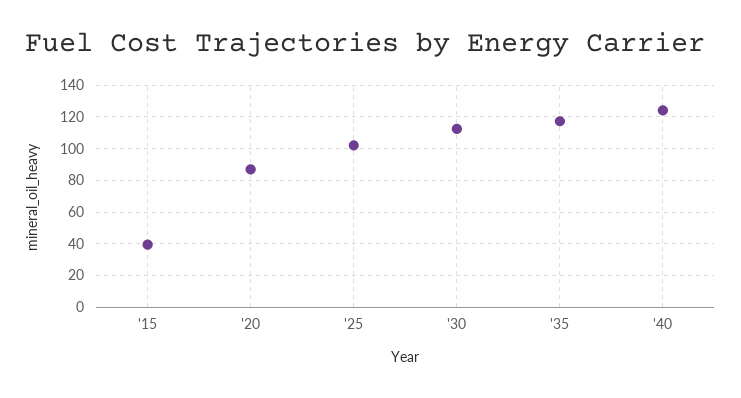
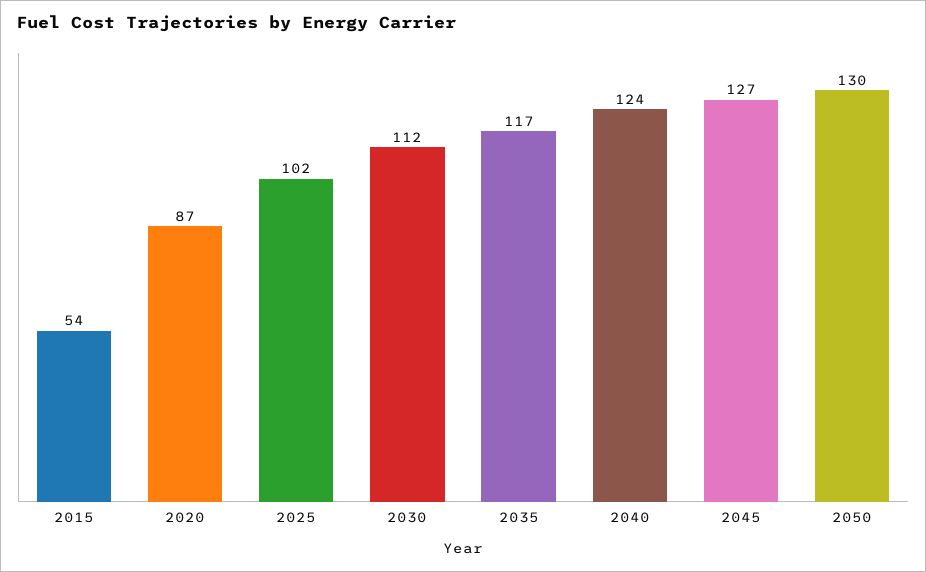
'15: 40 -> 54
2045: none -> 127
2050: none -> 130

